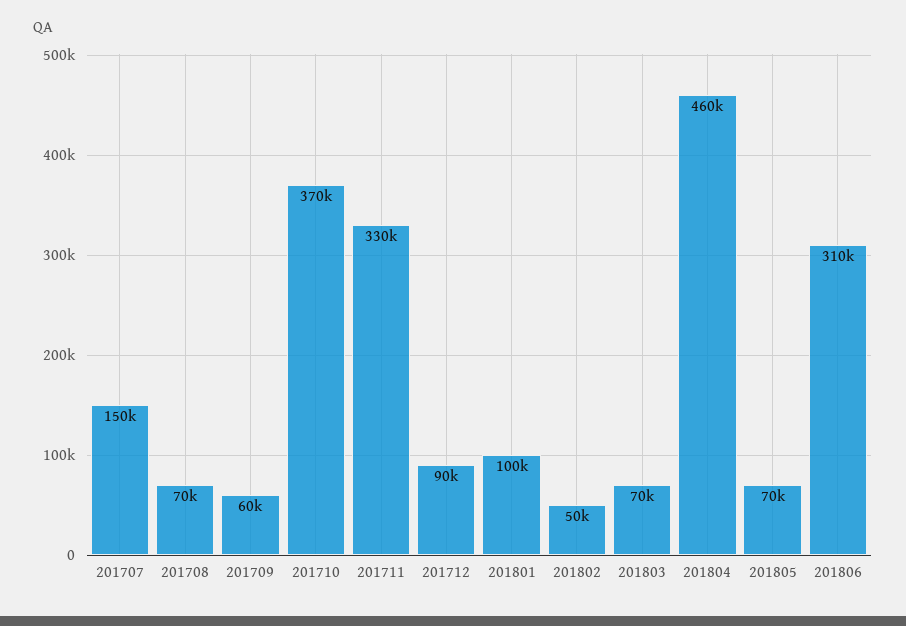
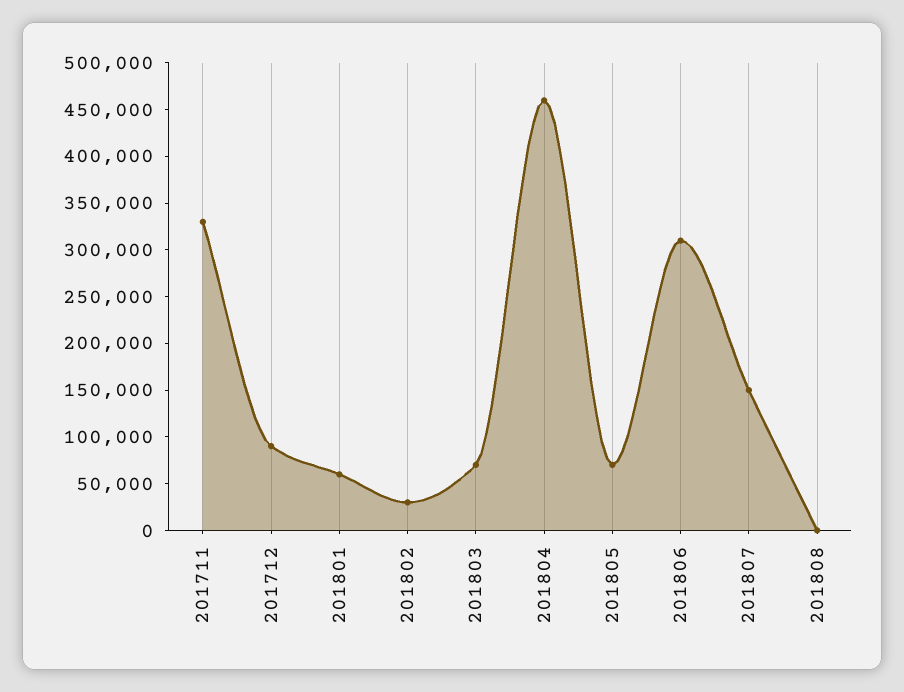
201707: 150000 -> none
201708: 70000 -> none
201709: 60000 -> none
201710: 370000 -> none
201801: 100000 -> 60000
201802: 50000 -> 30000
201807: none -> 150000
201808: none -> 0

